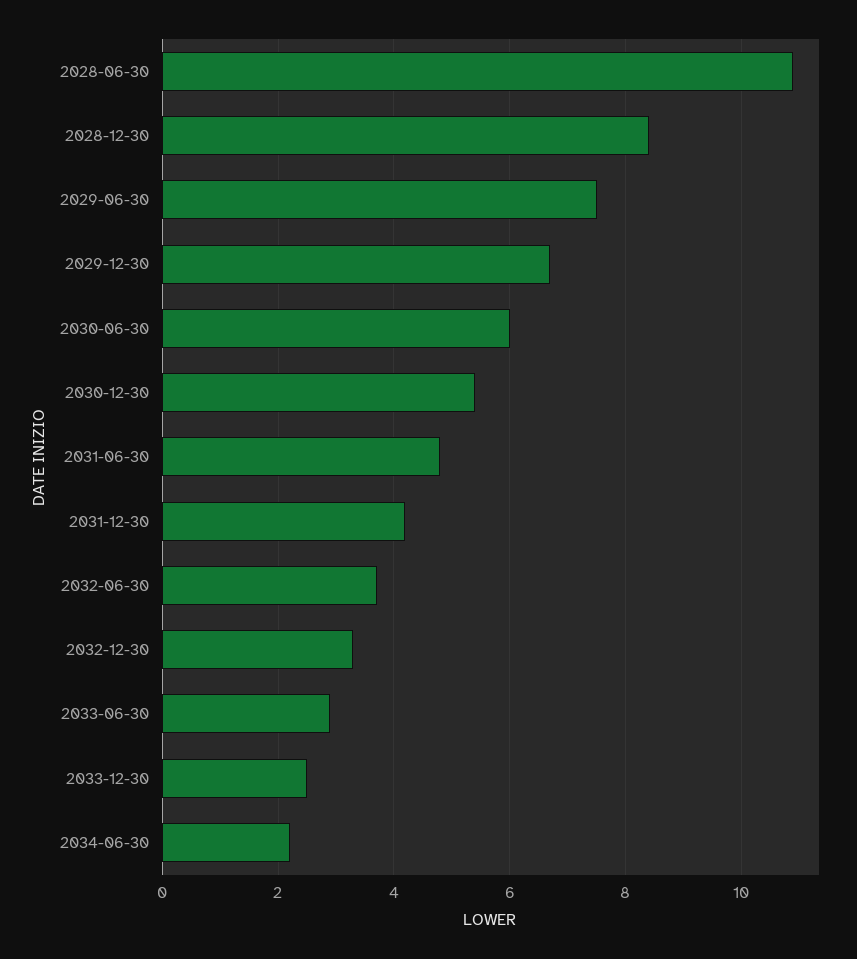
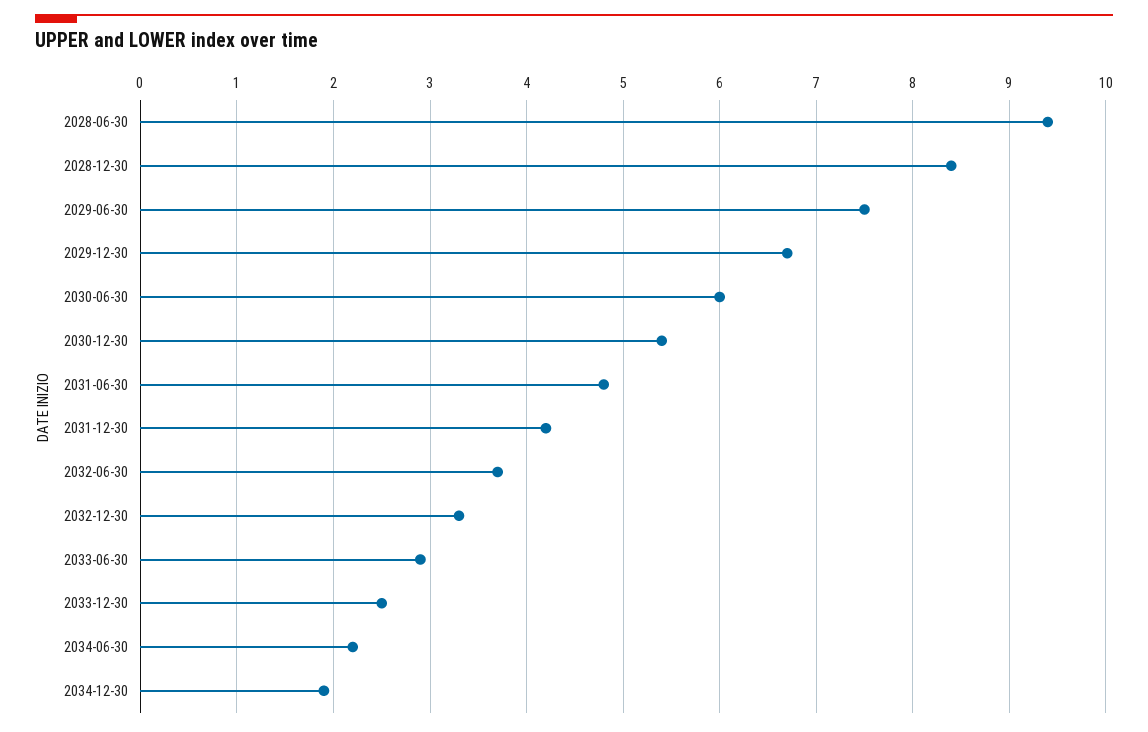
2028-06-30: 11 -> 9.4
2034-12-30: none -> 1.9

